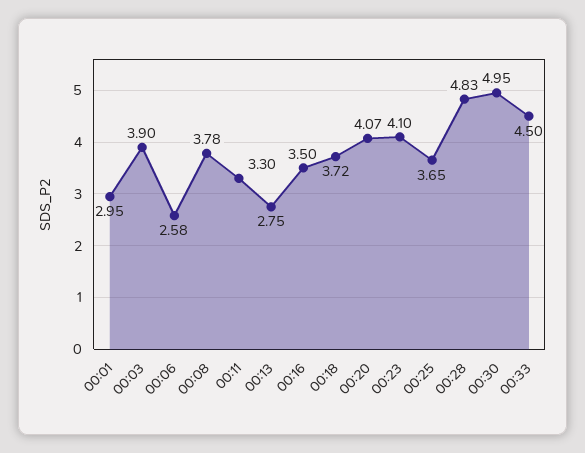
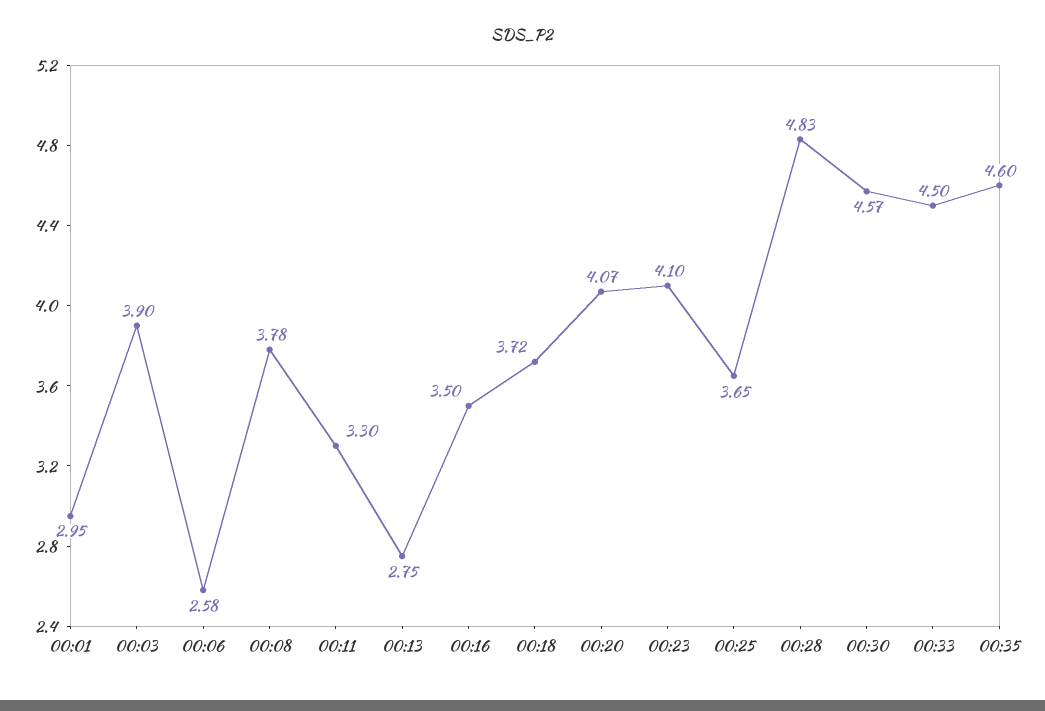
00:30: 4.95 -> 4.57
00:35: none -> 4.6

